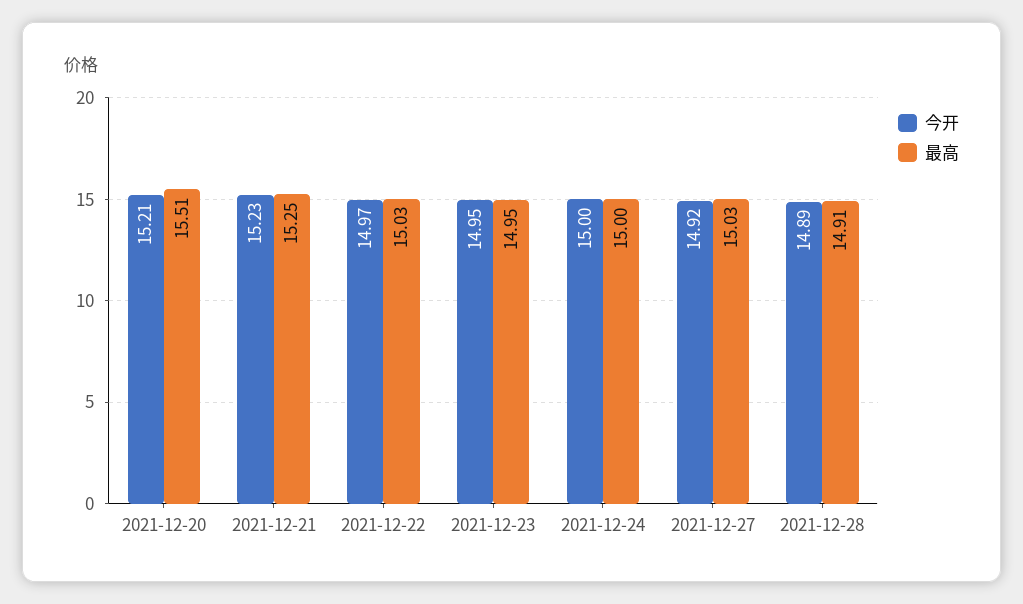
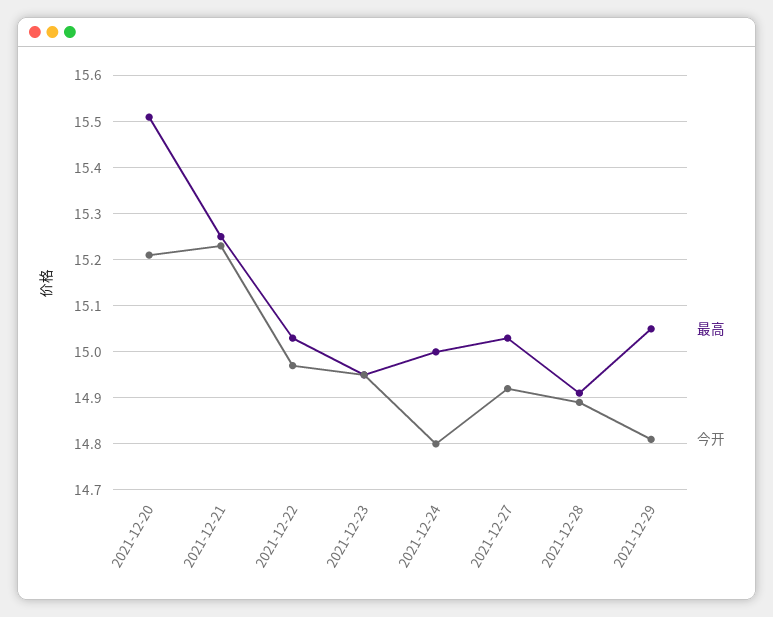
今开, 2021-12-24: 15 -> 14.8
最高, 2021-12-29: none -> 15.05
今开, 2021-12-29: none -> 14.8

